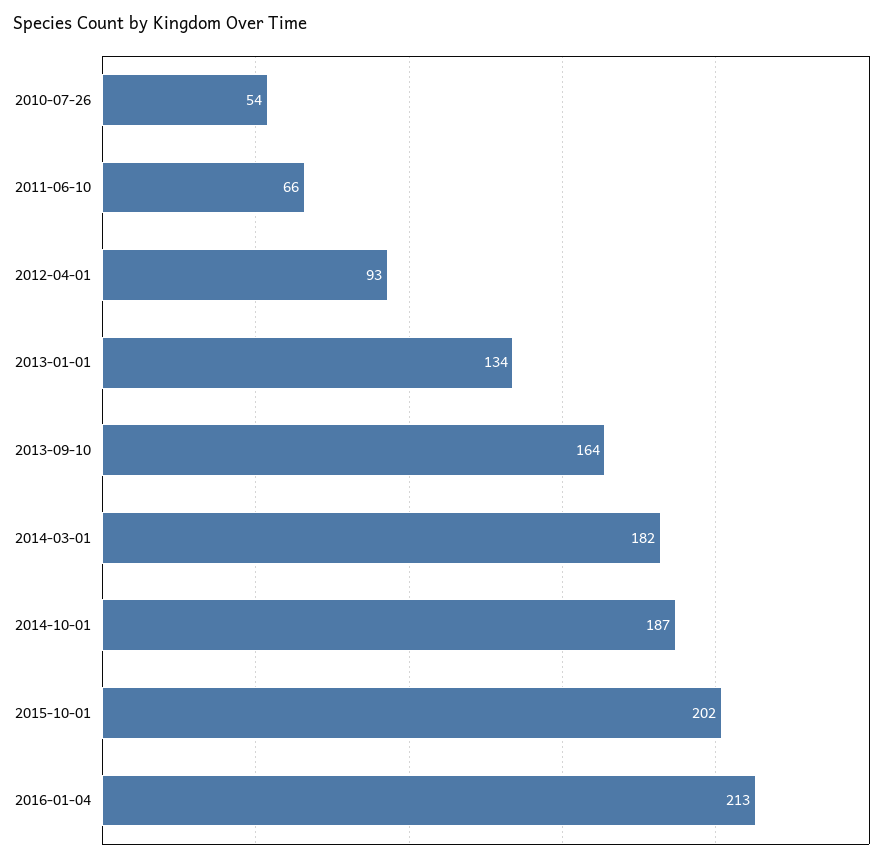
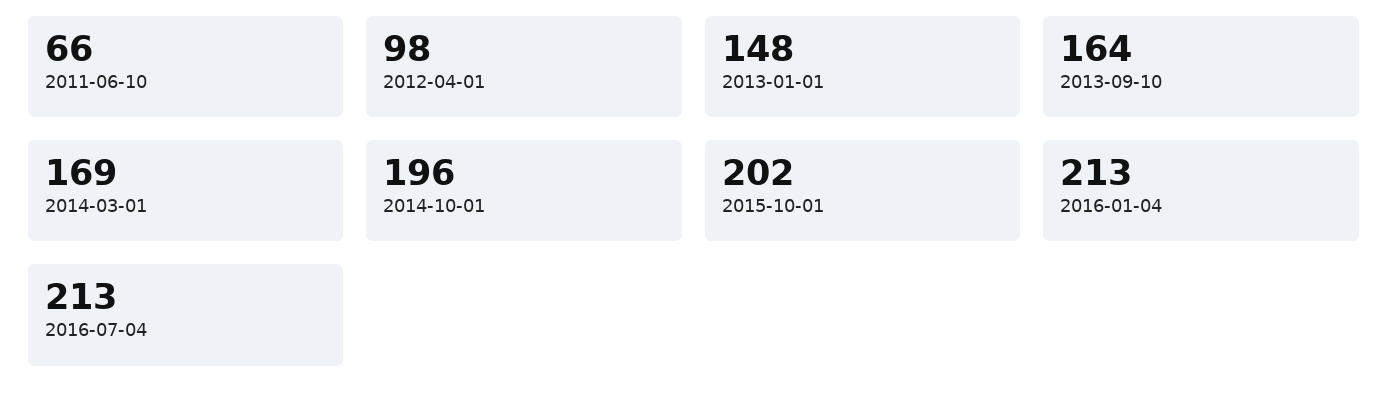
2010-07-26: 54 -> none
2012-04-01: 93 -> 98
2013-01-01: 134 -> 148
2014-03-01: 182 -> 169
2014-10-01: 187 -> 196
2016-07-04: none -> 213

